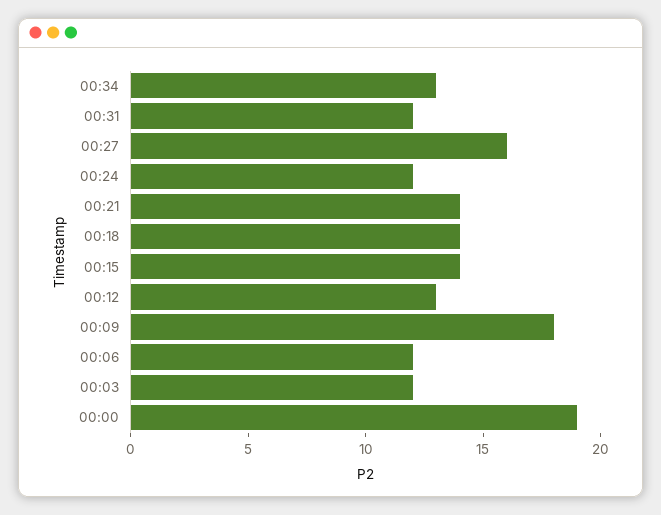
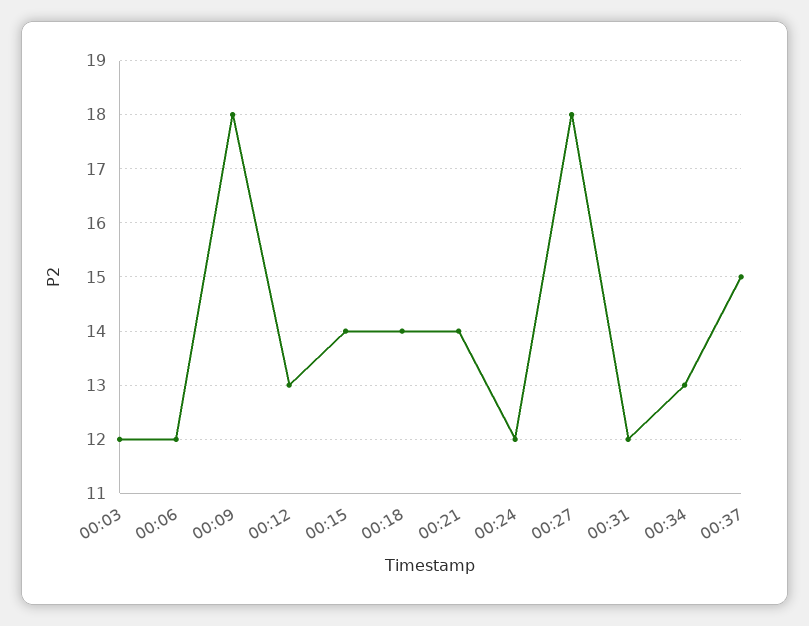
00:27: 16 -> 18
00:00: 19 -> none
00:37: none -> 15

